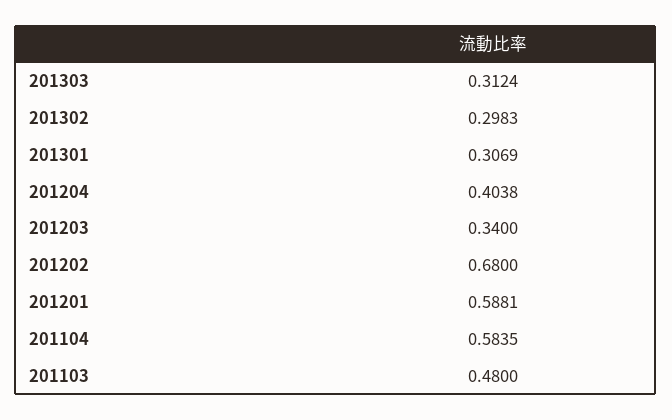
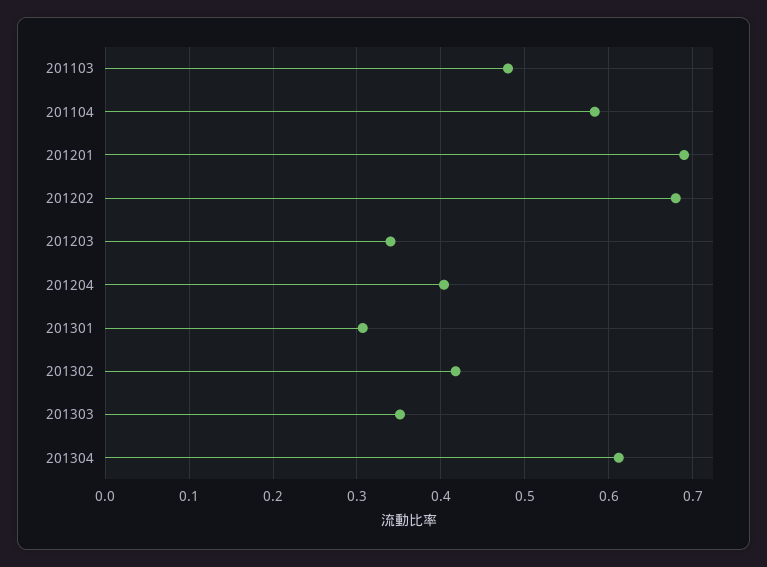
201303: 0.3124 -> 0.35
201302: 0.2983 -> 0.42
201201: 0.5881 -> 0.69
201304: none -> 0.61

